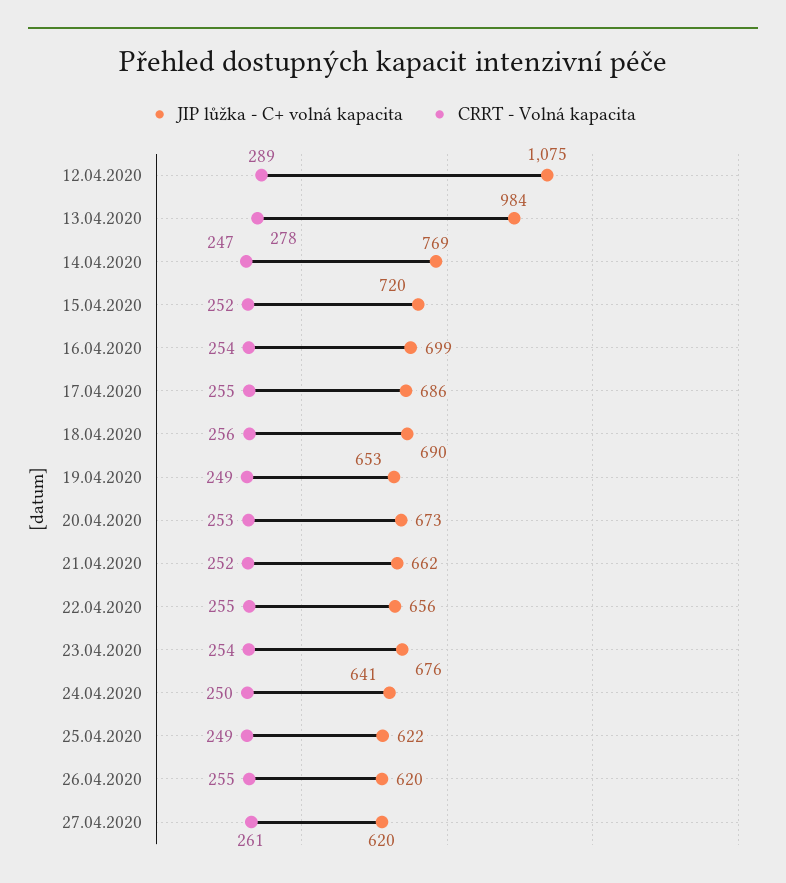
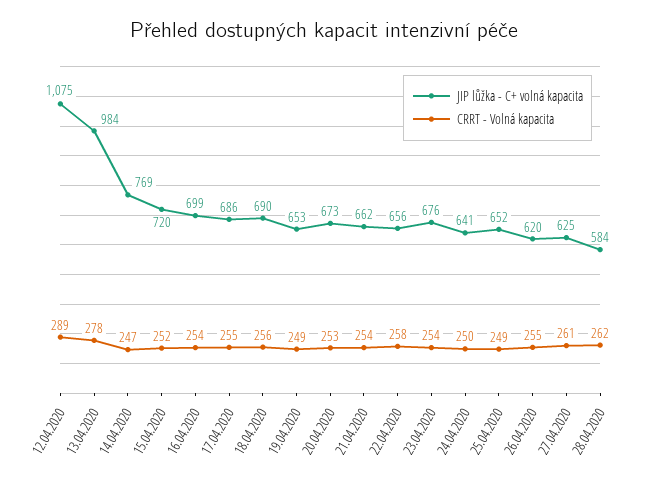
CRRT - Volná kapacita, 21.04.2020: 252 -> 254
CRRT - Volná kapacita, 22.04.2020: 255 -> 258
JIP lůžka - C+ volná kapacita, 25.04.2020: 622 -> 652
JIP lůžka - C+ volná kapacita, 27.04.2020: 620 -> 625
JIP lůžka - C+ volná kapacita, 28.04.2020: none -> 584
CRRT - Volná kapacita, 28.04.2020: none -> 262

